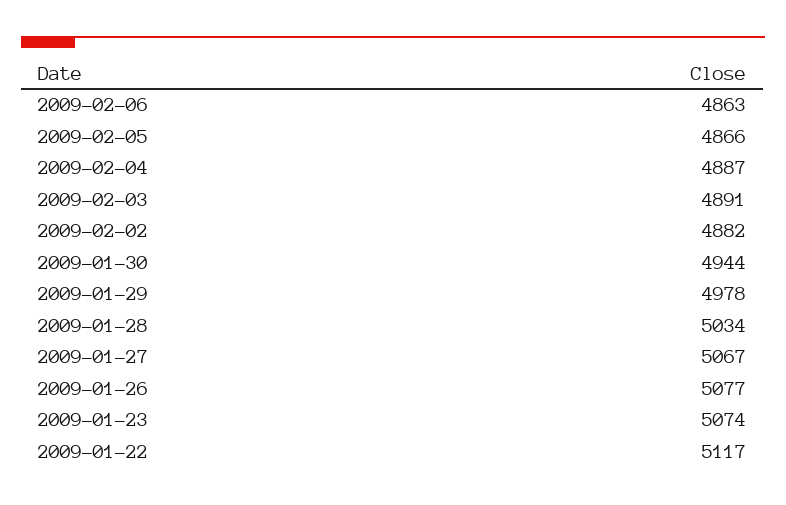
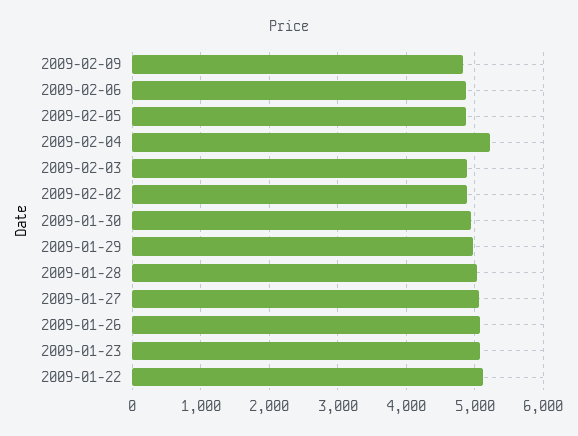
2009-02-04: 4887 -> 5200
2009-02-09: none -> 4800

